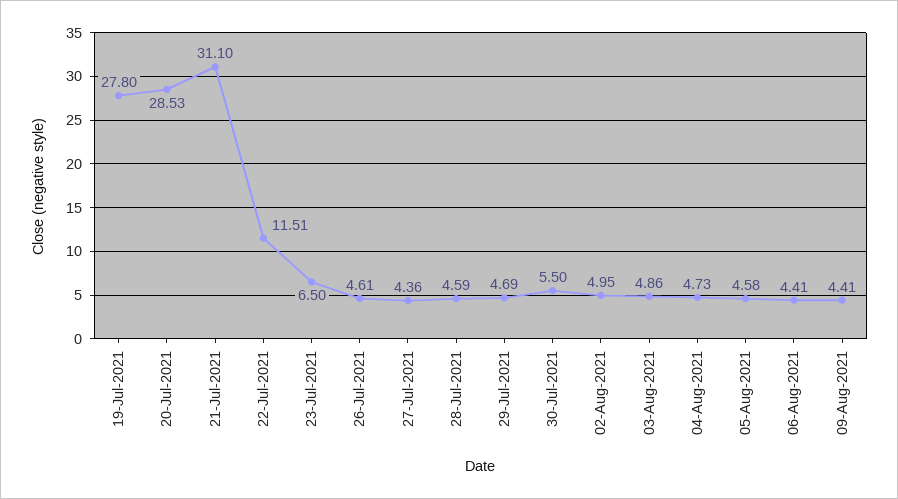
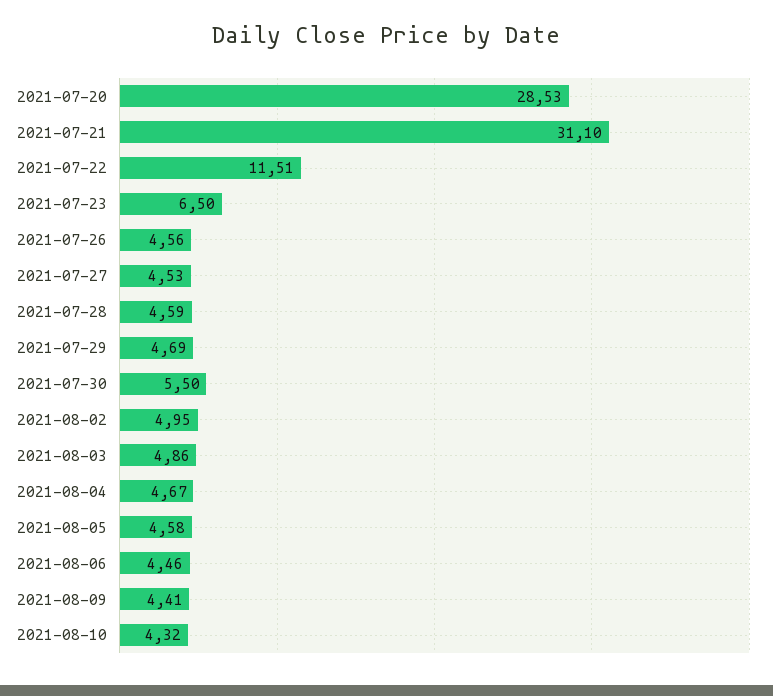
19-Jul-2021: 27.8 -> none
26-Jul-2021: 4.61 -> 4.56
27-Jul-2021: 4.36 -> 4.53
04-Aug-2021: 4.73 -> 4.67
06-Aug-2021: 4.41 -> 4.46
2021-08-10: none -> 4.32

